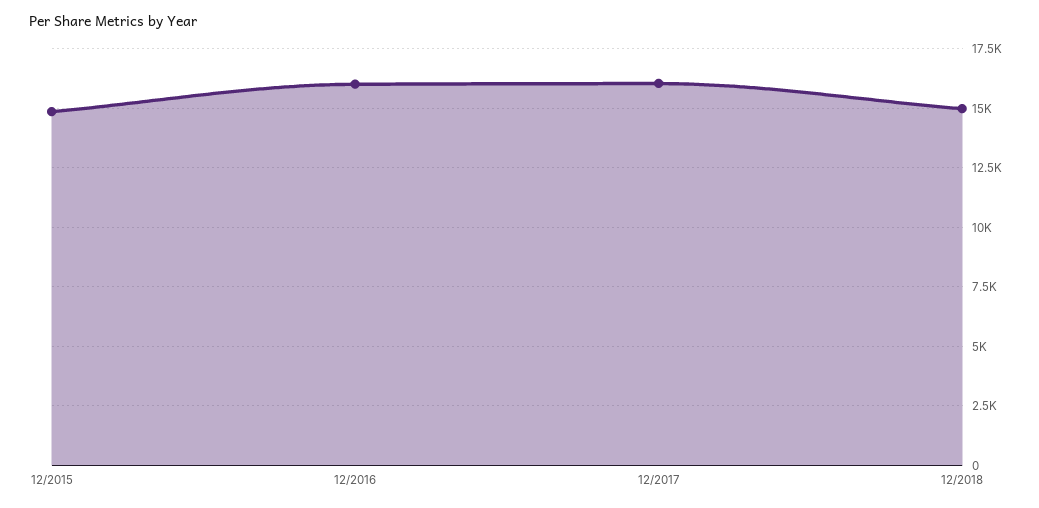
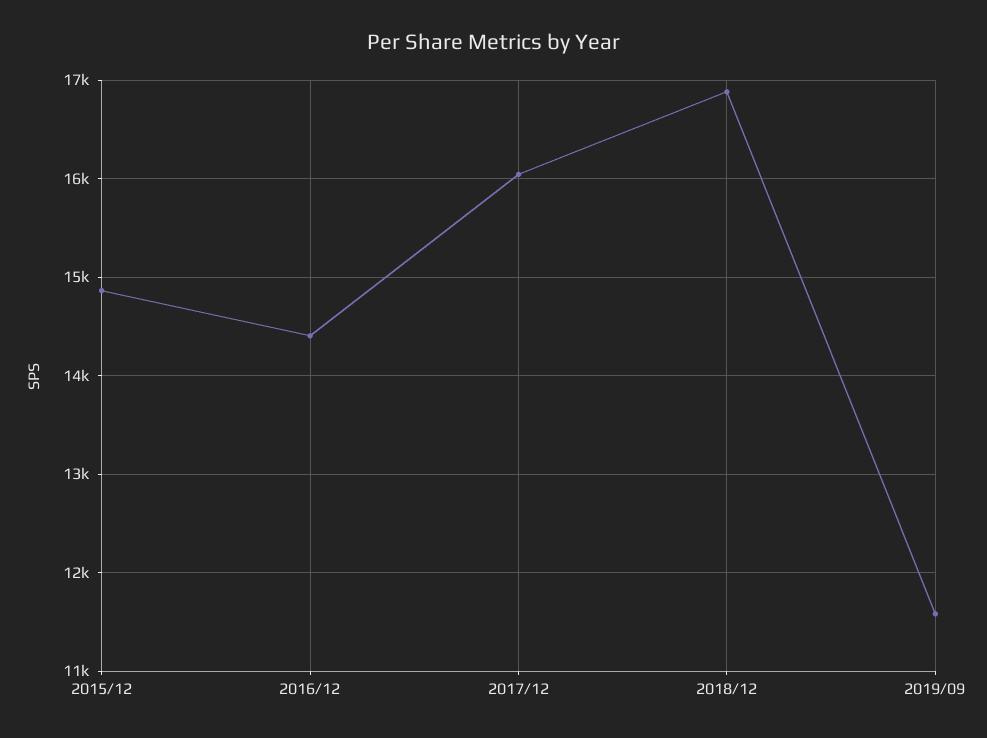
12/2016: 16000 -> 14400
12/2018: 15000 -> 16900
2019/09: none -> 11600

